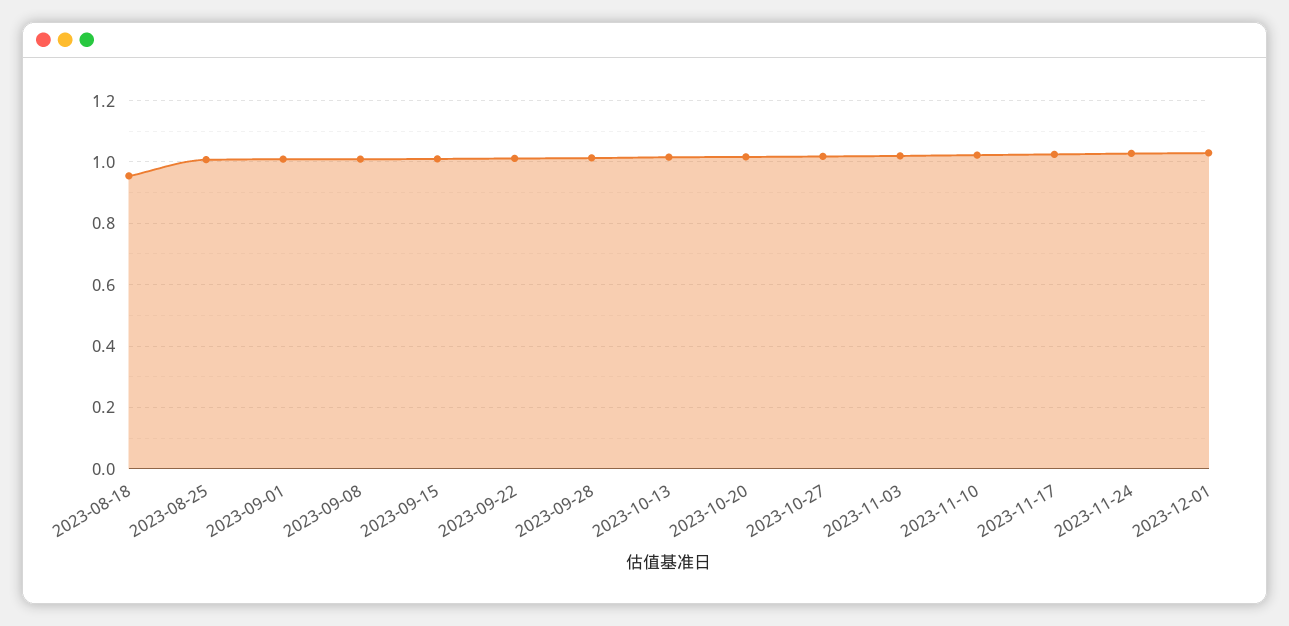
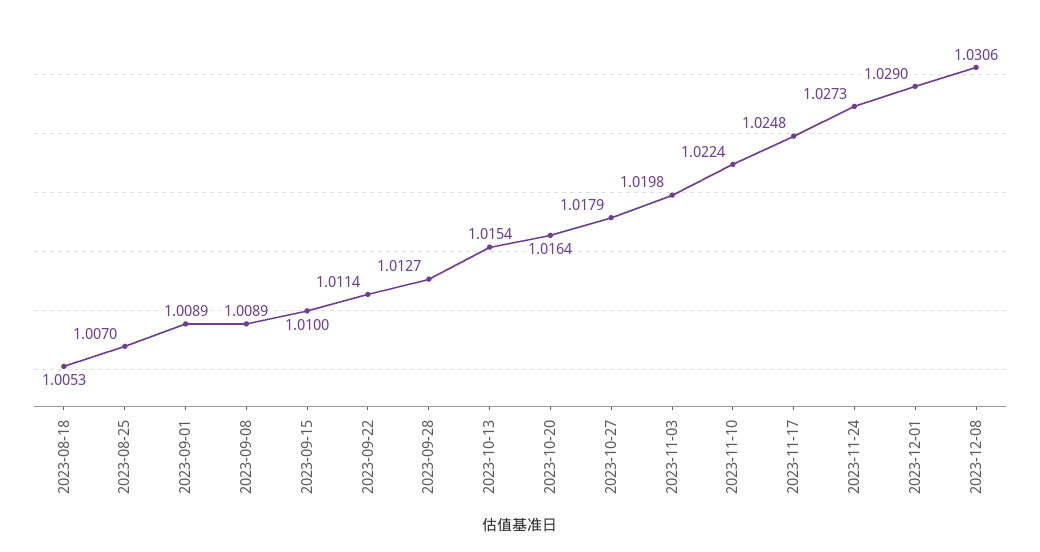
2023-08-18: 0.96 -> 1.0053
2023-12-08: none -> 1.0306

